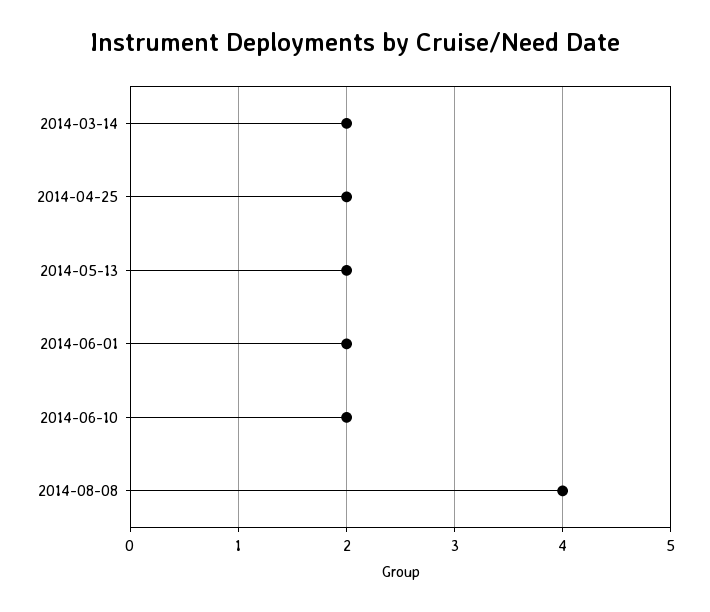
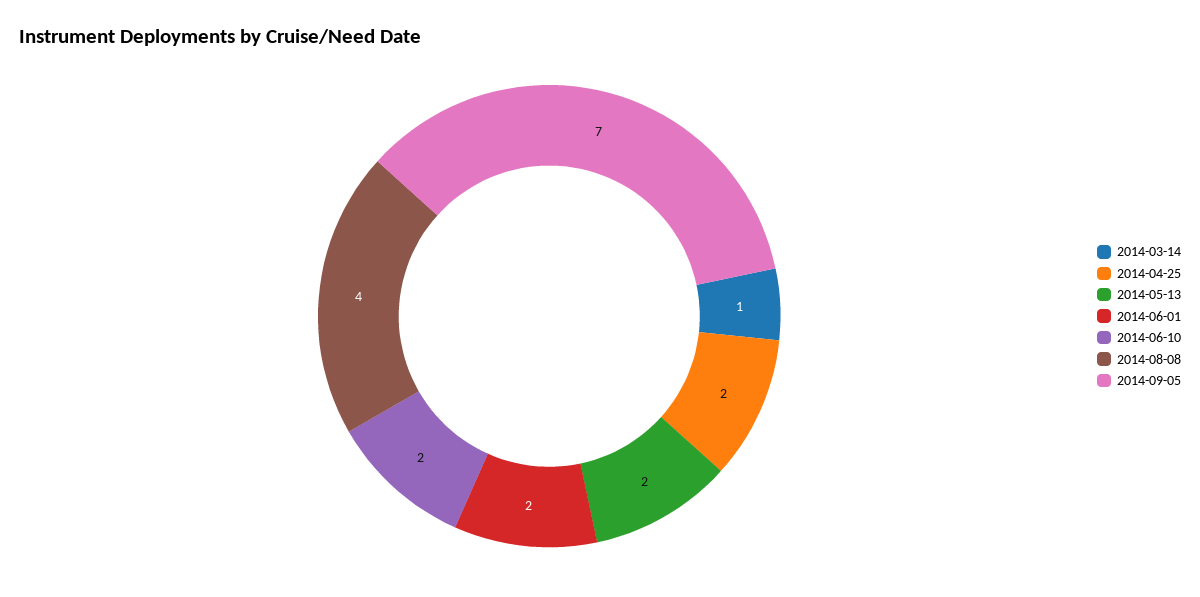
2014-03-14: 2 -> 1
2014-09-05: none -> 7

